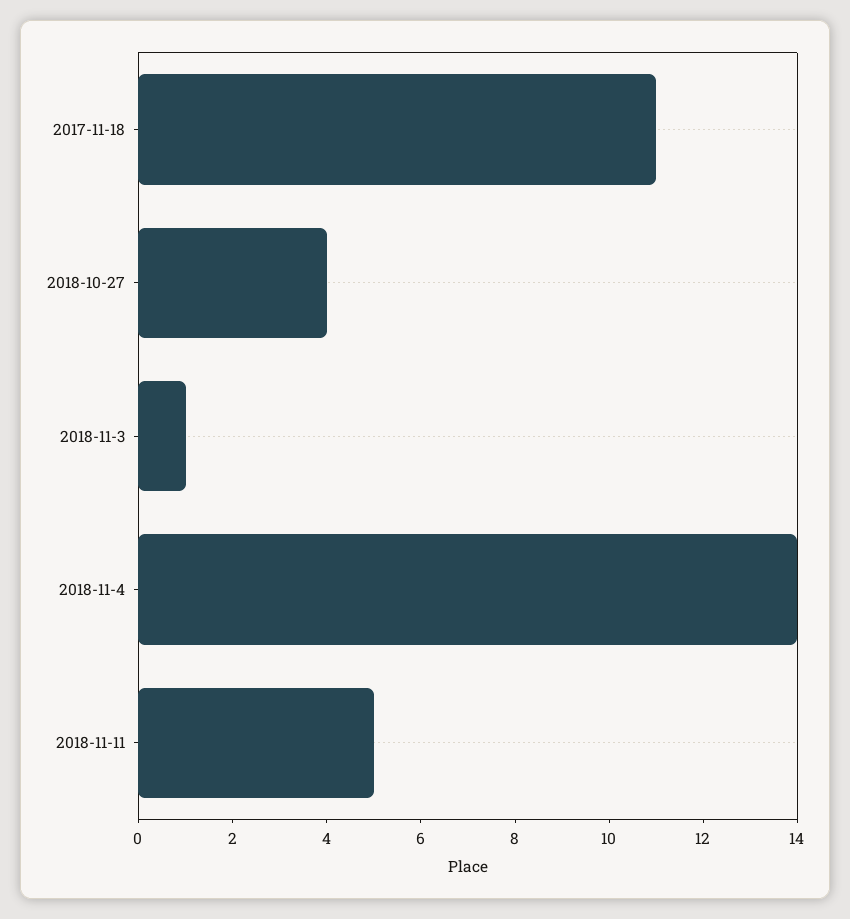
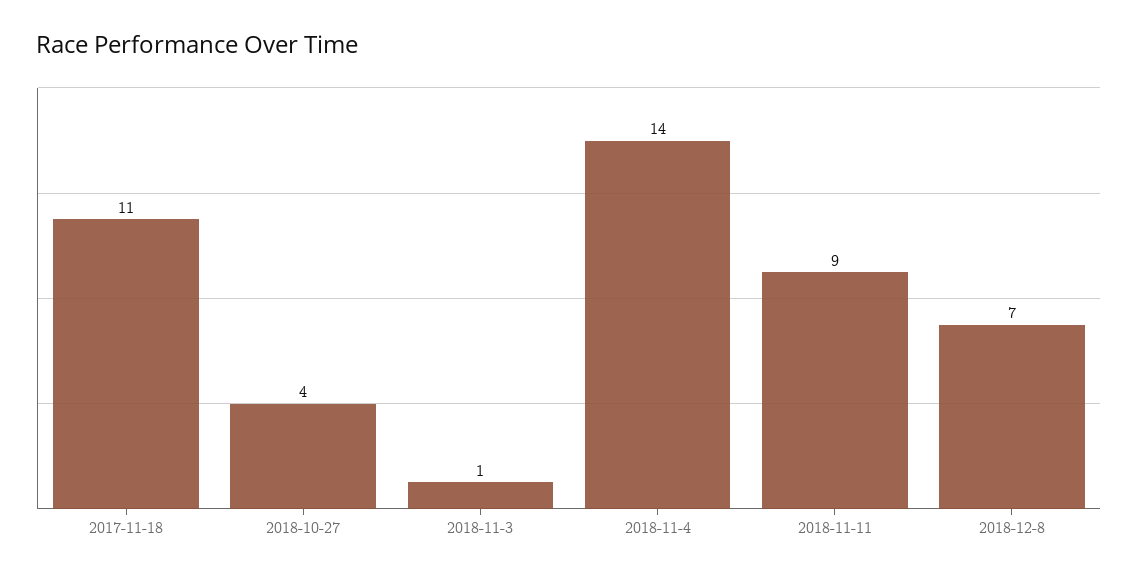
2018-11-11: 5 -> 9
2018-12-8: none -> 7

